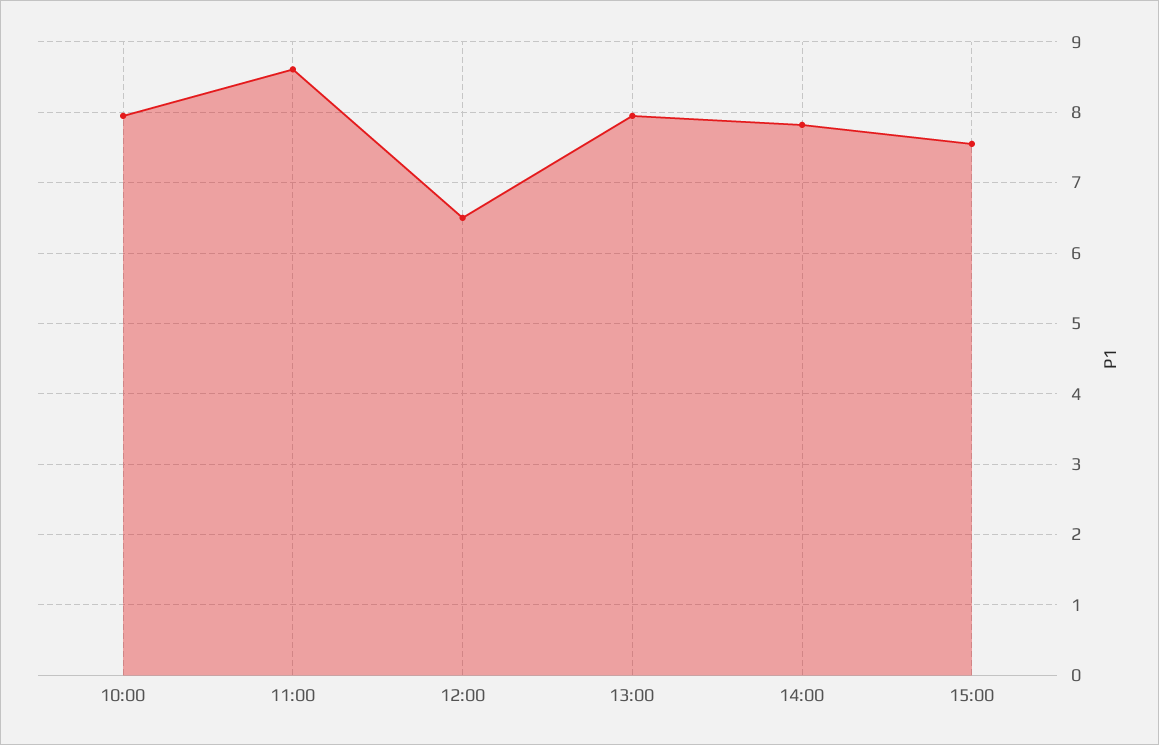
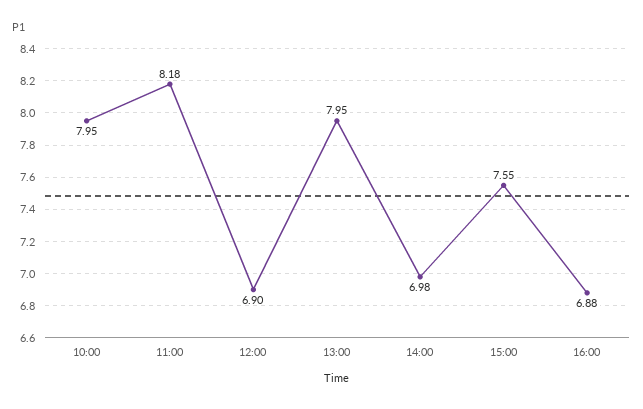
11:00: 8.6 -> 8.18
12:00: 6.5 -> 6.9
14:00: 7.8 -> 6.98
16:00: none -> 6.88

